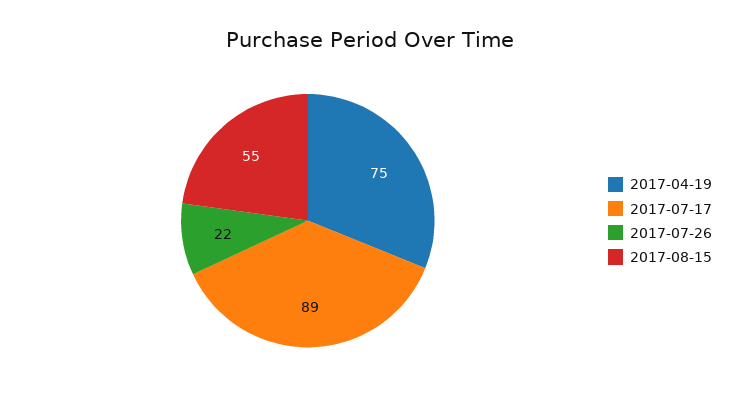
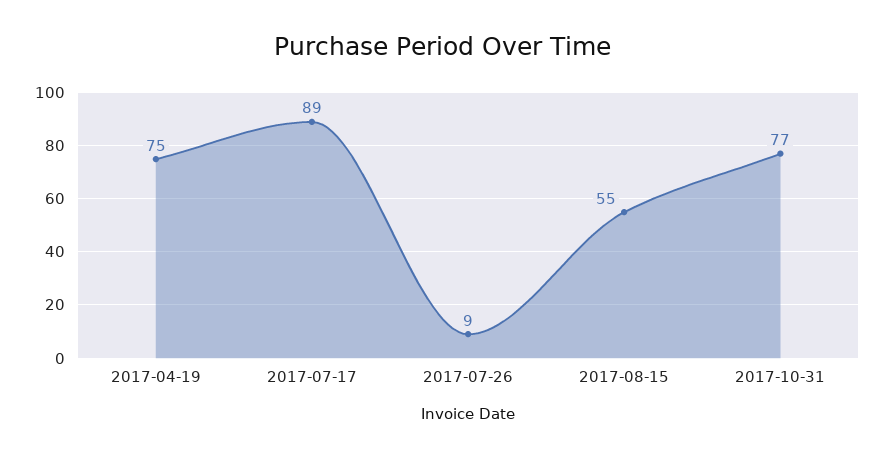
2017-07-26: 22 -> 9
2017-10-31: none -> 77

